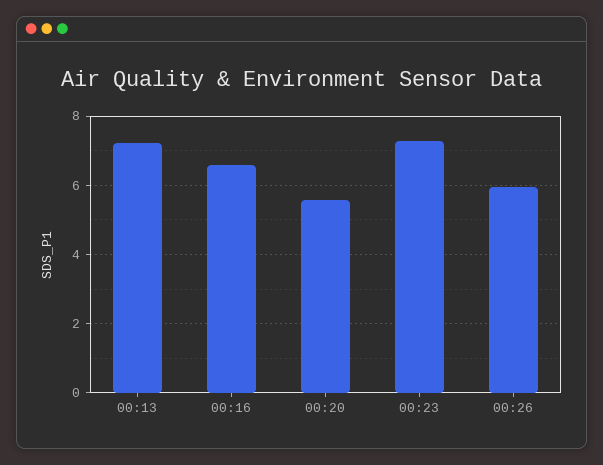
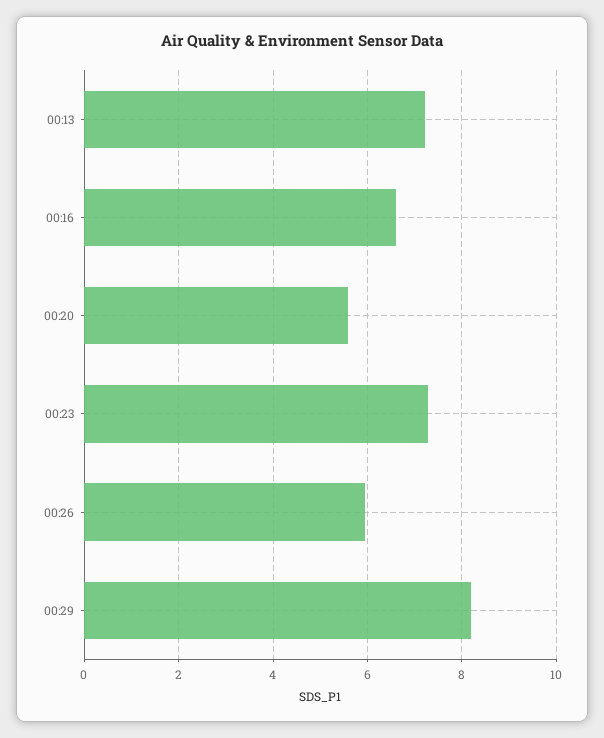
00:29: none -> 8.2

